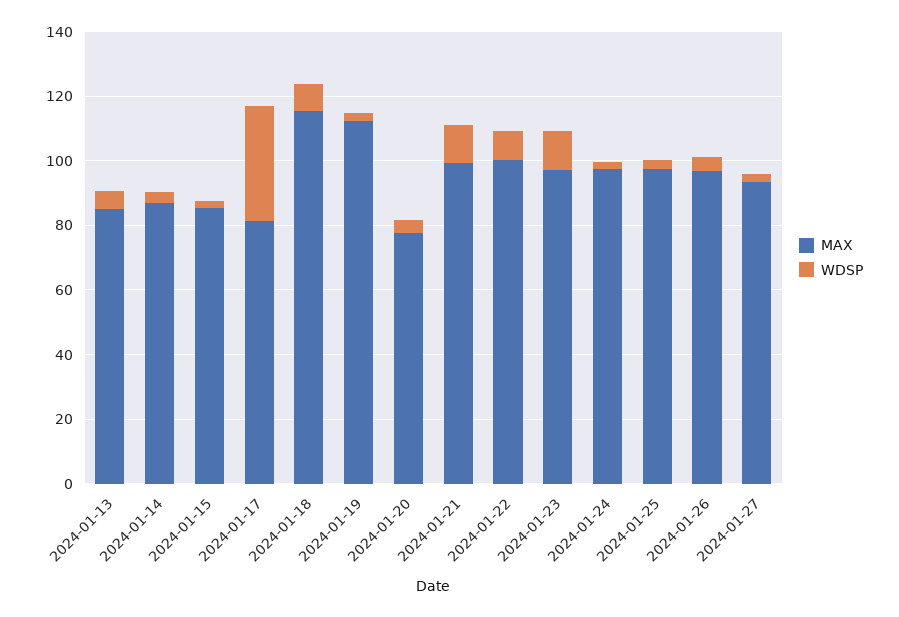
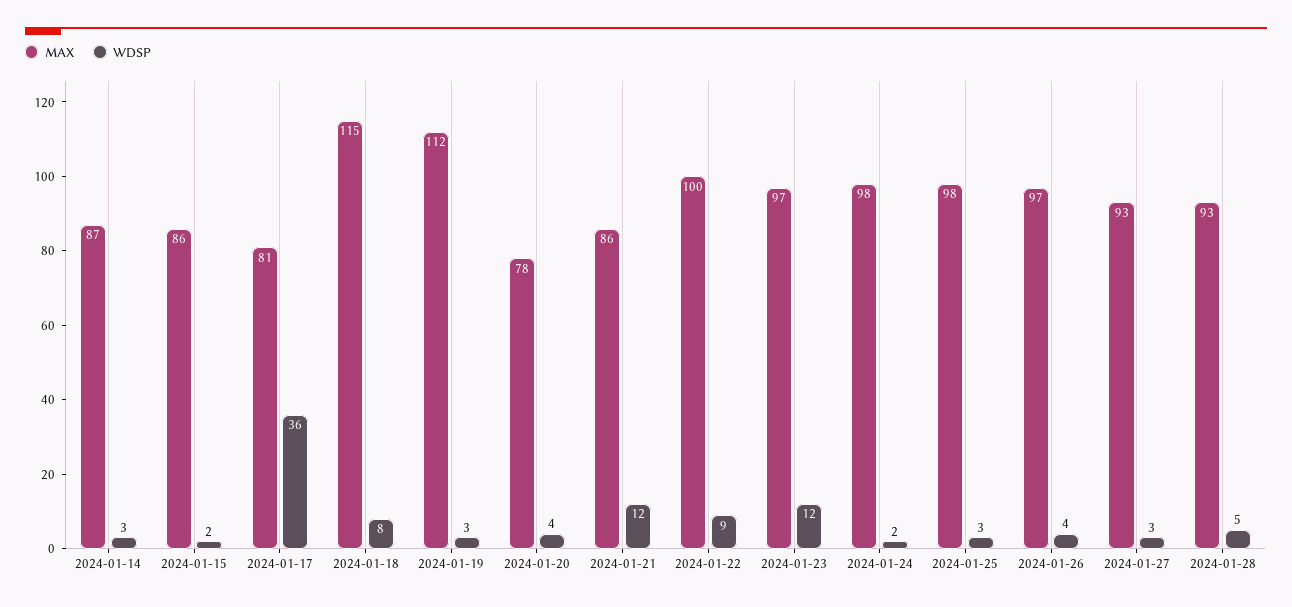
MAX, 2024-01-13: 85 -> none
WDSP, 2024-01-13: 5 -> none
MAX, 2024-01-21: 100 -> 86
MAX, 2024-01-28: none -> 93
WDSP, 2024-01-28: none -> 5

